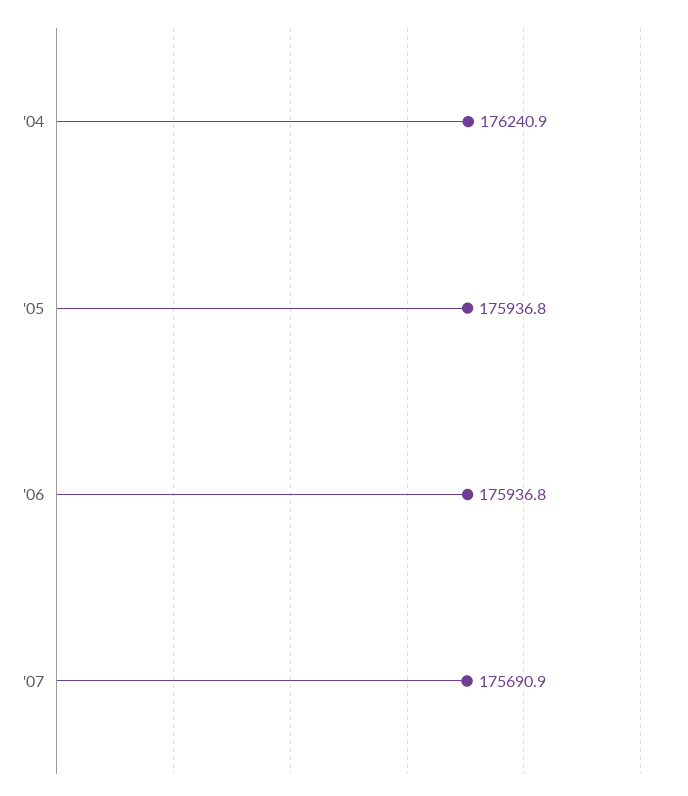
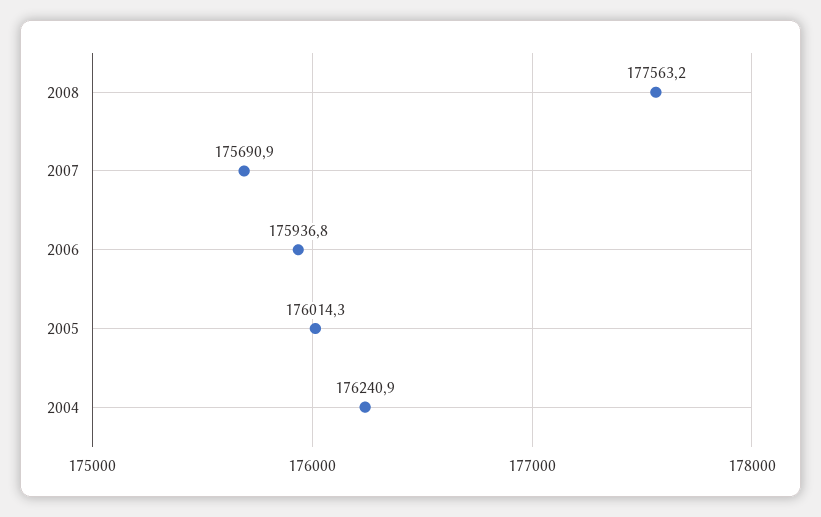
'05: 175936.8 -> 176014.3
2008: none -> 177563.2

